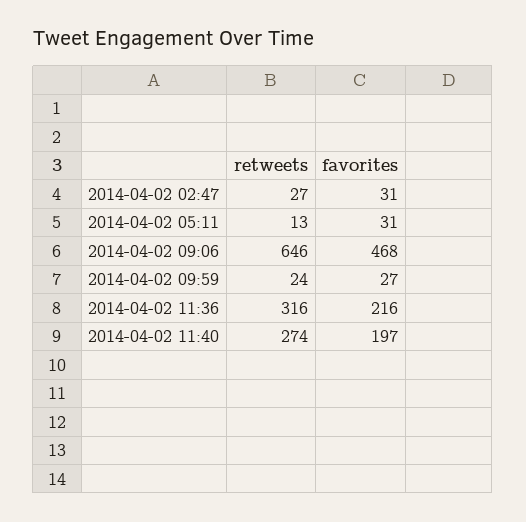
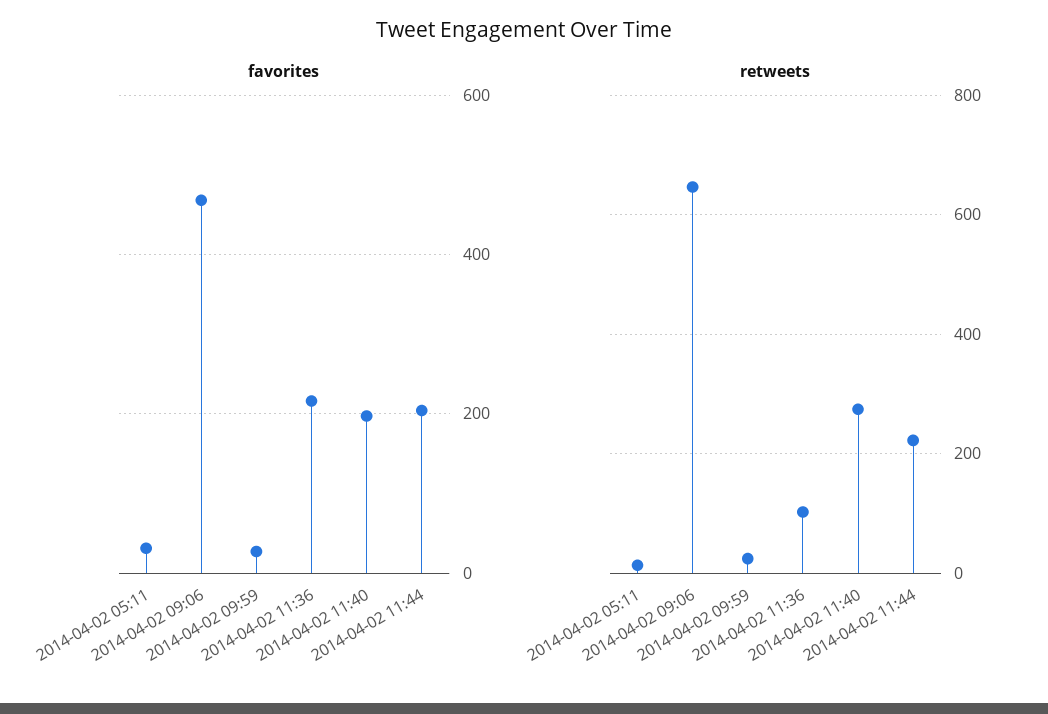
retweets, 2014-04-02 02:47: 27 -> none
favorites, 2014-04-02 02:47: 31 -> none
retweets, 2014-04-02 11:36: 316 -> 100
favorites, 2014-04-02 11:44: none -> 200
retweets, 2014-04-02 11:44: none -> 220

